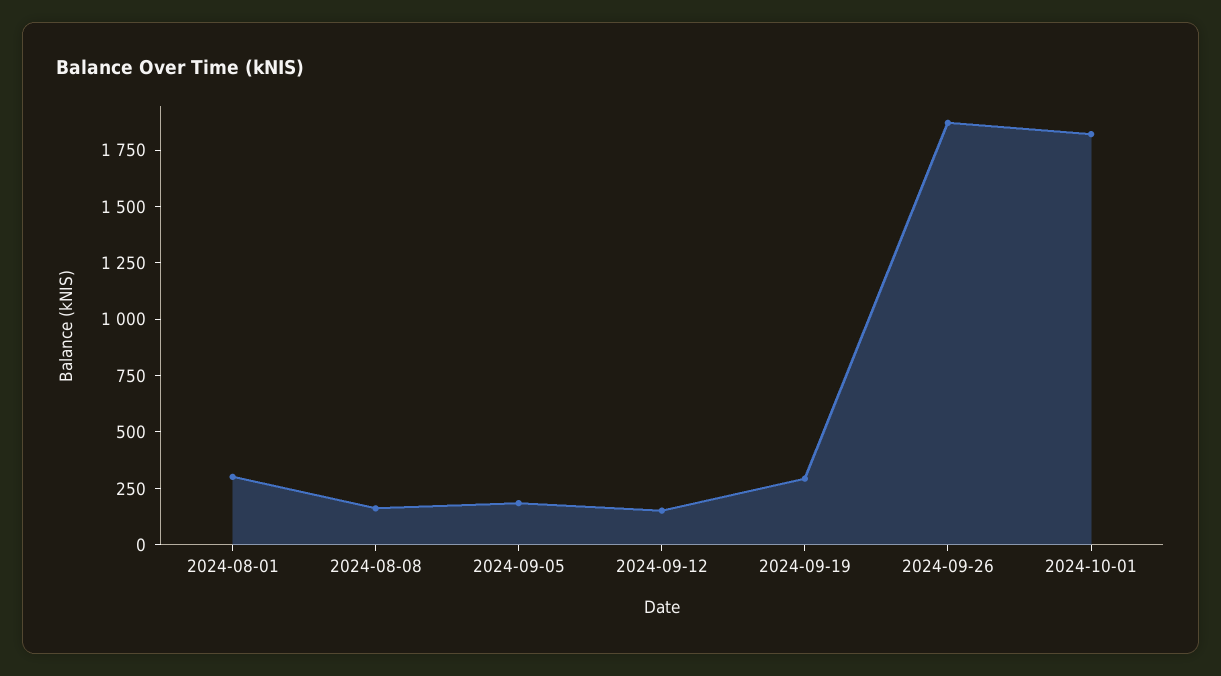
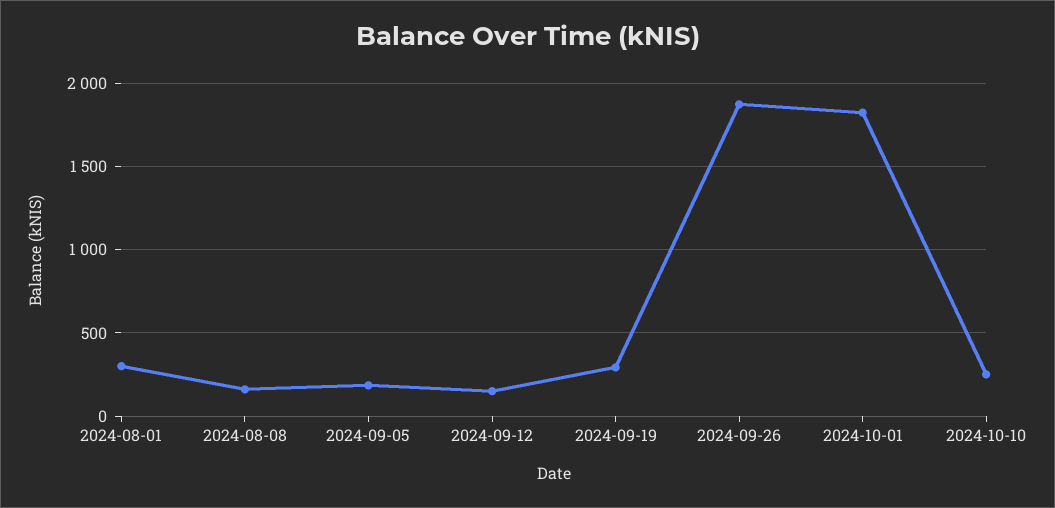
2024-10-10: none -> 250

